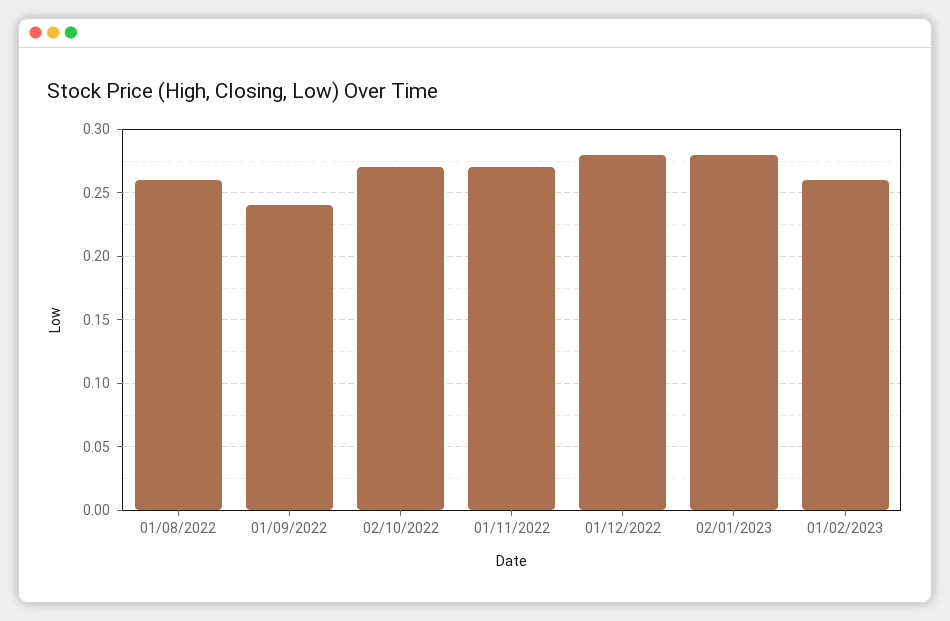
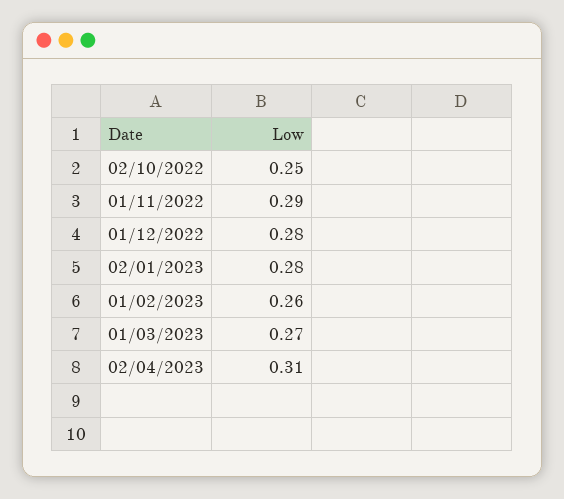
01/08/2022: 0.26 -> none
01/09/2022: 0.24 -> none
02/10/2022: 0.27 -> 0.25
01/11/2022: 0.27 -> 0.29
01/03/2023: none -> 0.27
02/04/2023: none -> 0.31

